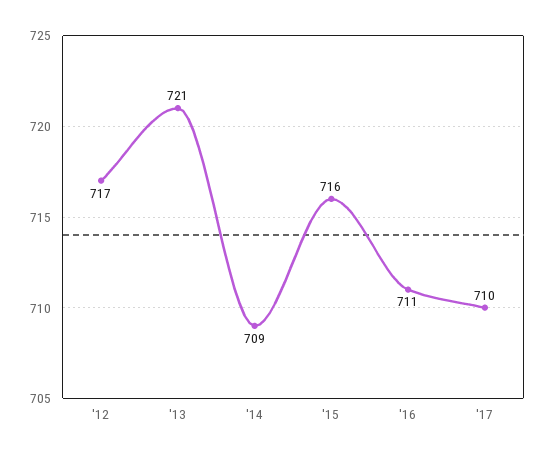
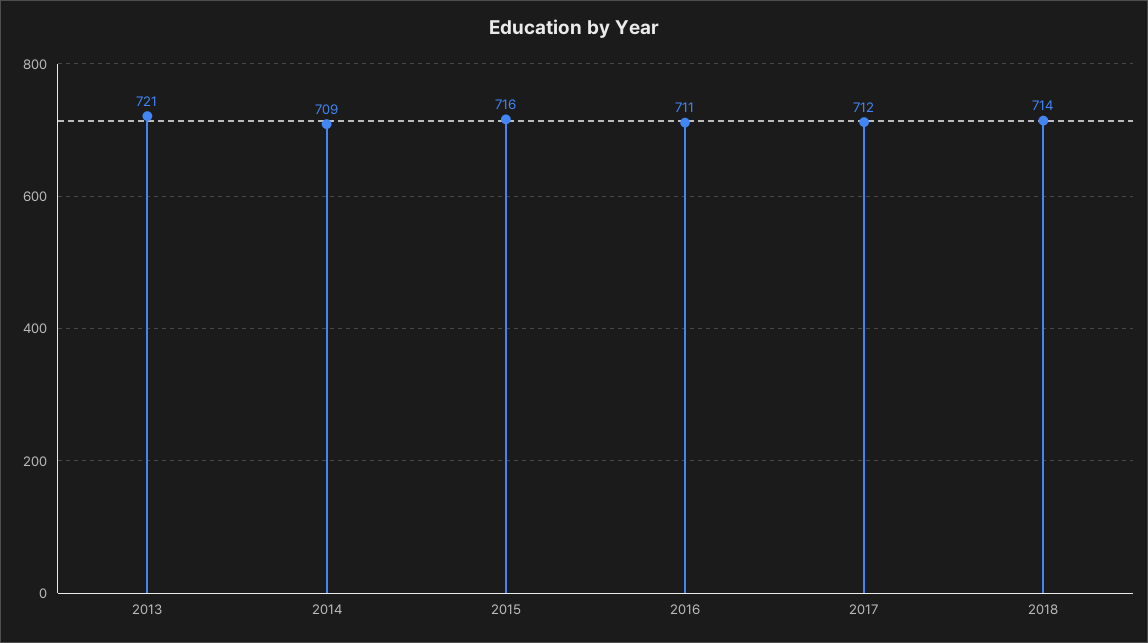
'12: 717 -> none
'17: 710 -> 712
2018: none -> 714

